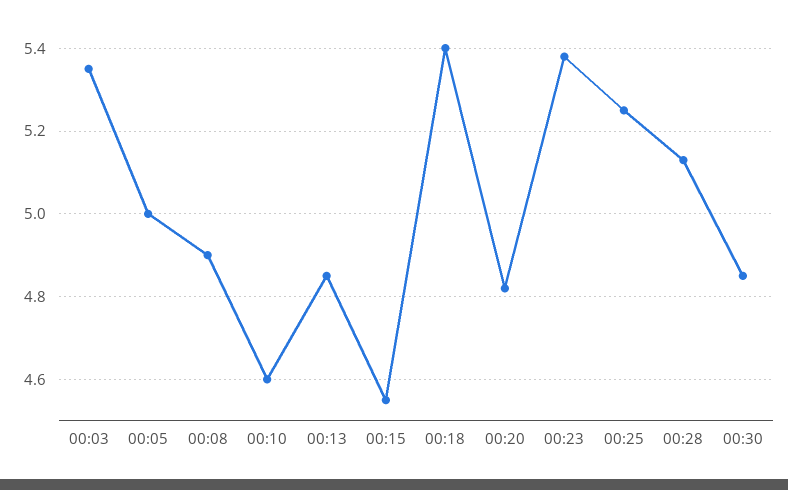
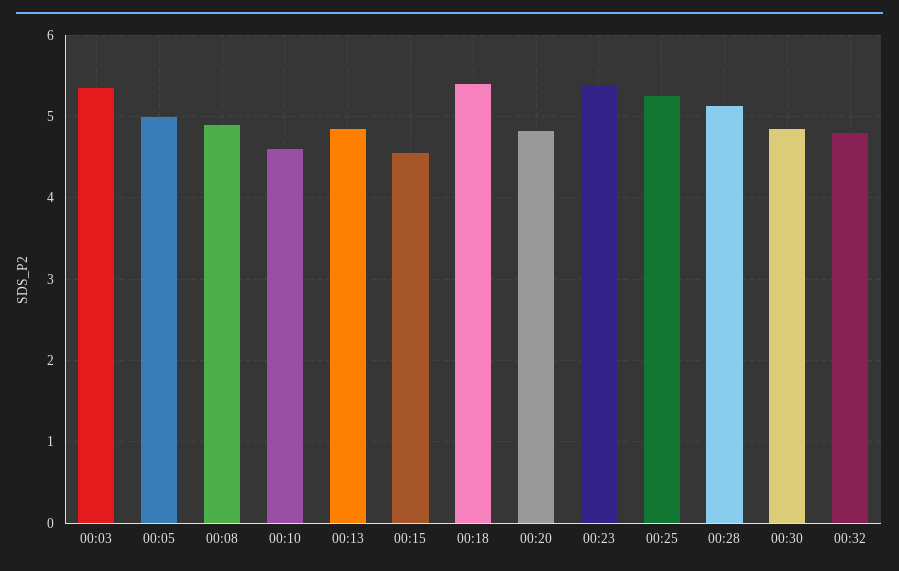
00:32: none -> 4.8

